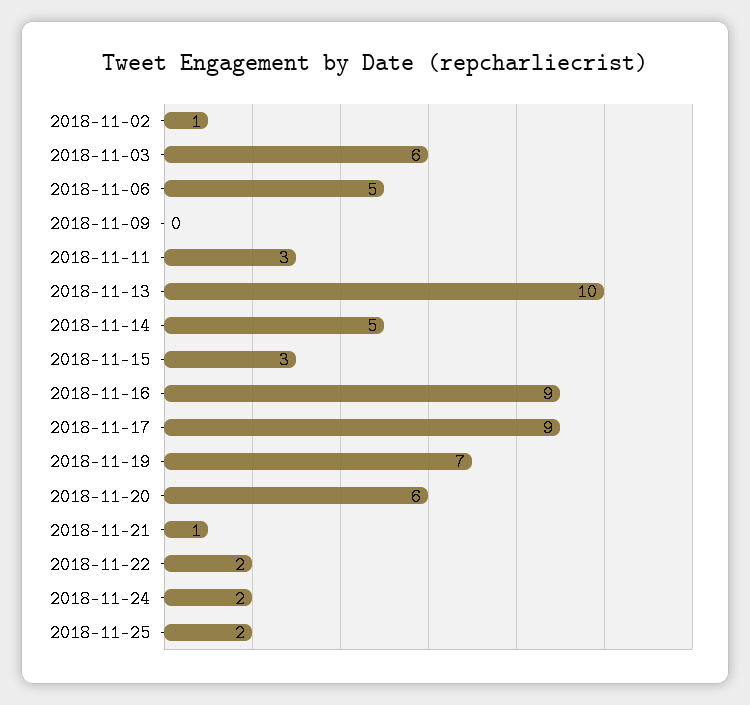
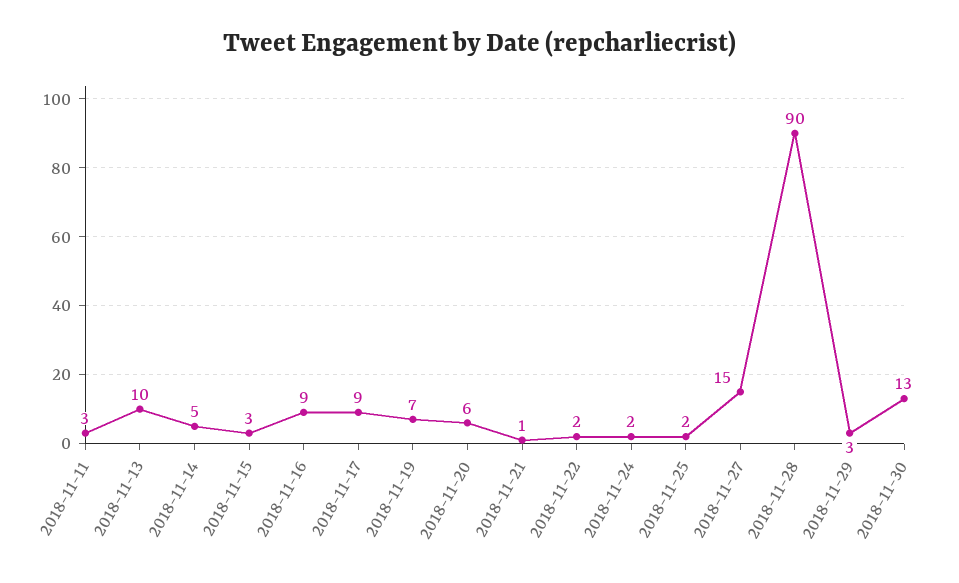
2018-11-02: 1 -> none
2018-11-03: 6 -> none
2018-11-06: 5 -> none
2018-11-09: 0 -> none
2018-11-27: none -> 15
2018-11-28: none -> 90
2018-11-29: none -> 3
2018-11-30: none -> 13

